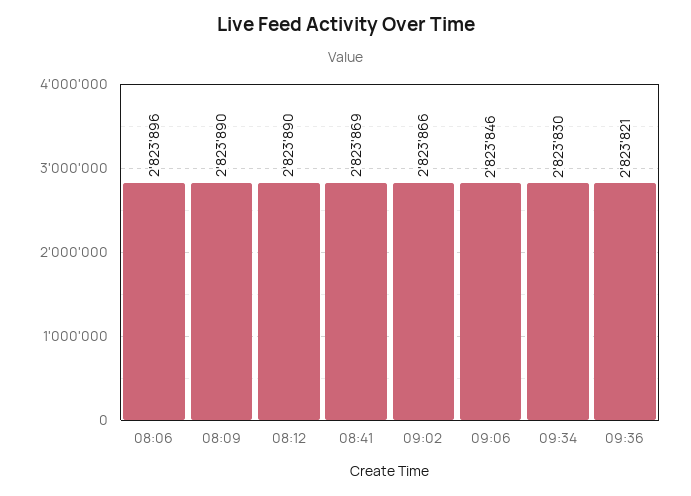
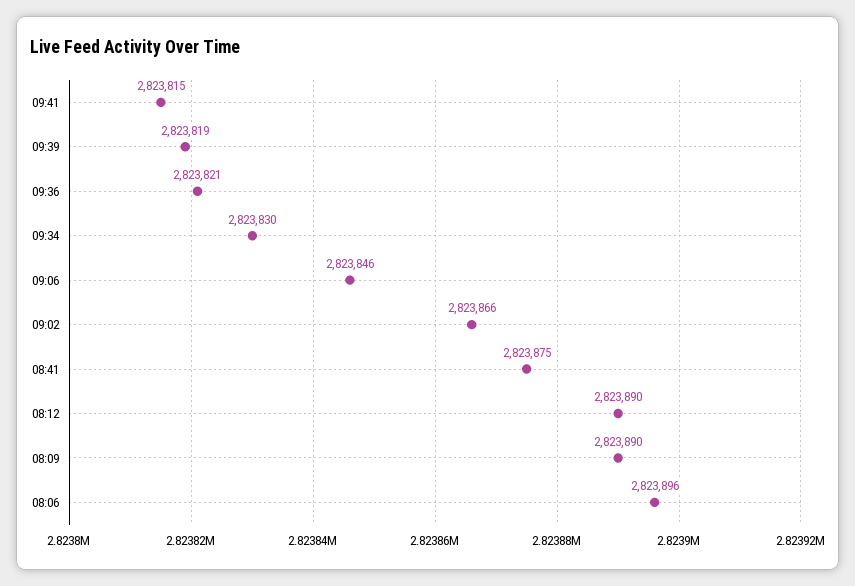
08:41: 2823869 -> 2823875
09:41: none -> 2823815
09:39: none -> 2823819

